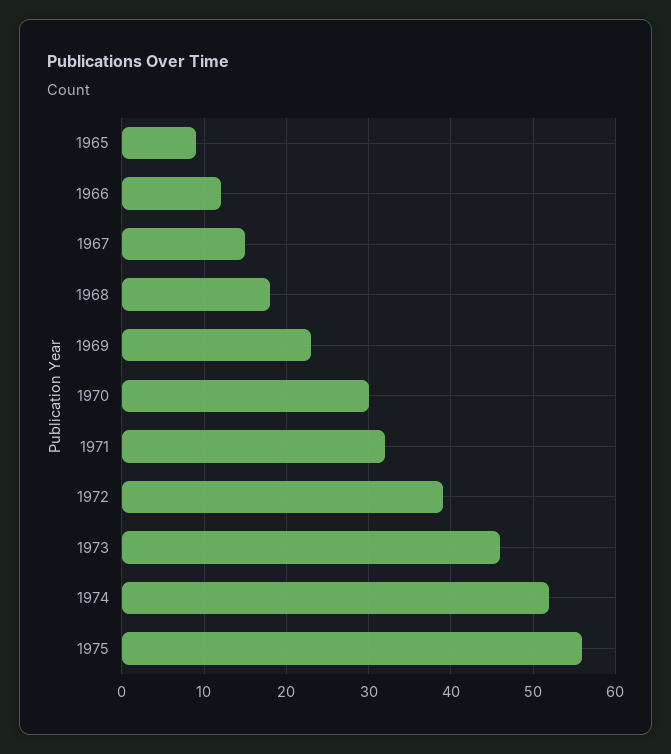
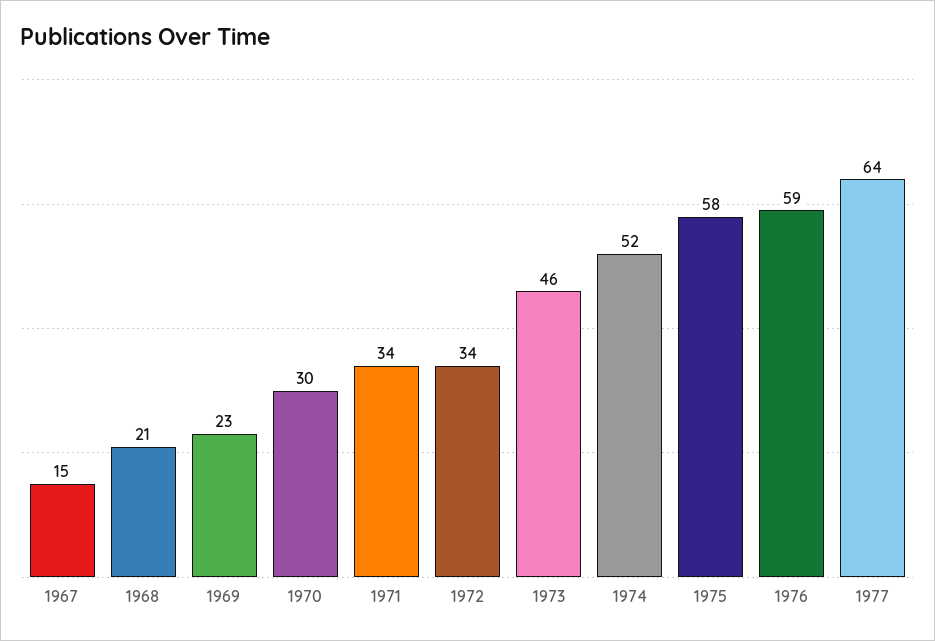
1965: 9 -> none
1966: 12 -> none
1968: 18 -> 21
1971: 32 -> 34
1972: 39 -> 34
1975: 56 -> 58
1976: none -> 59
1977: none -> 64

